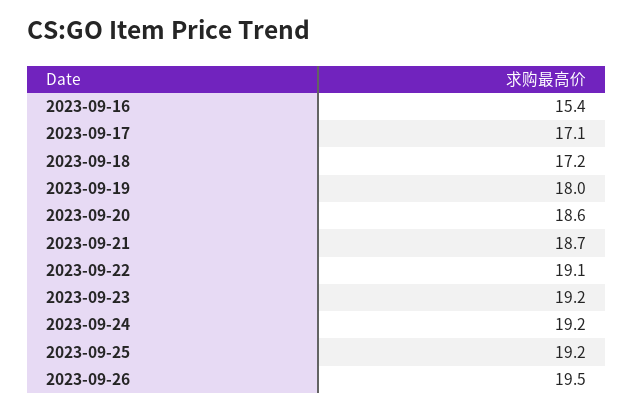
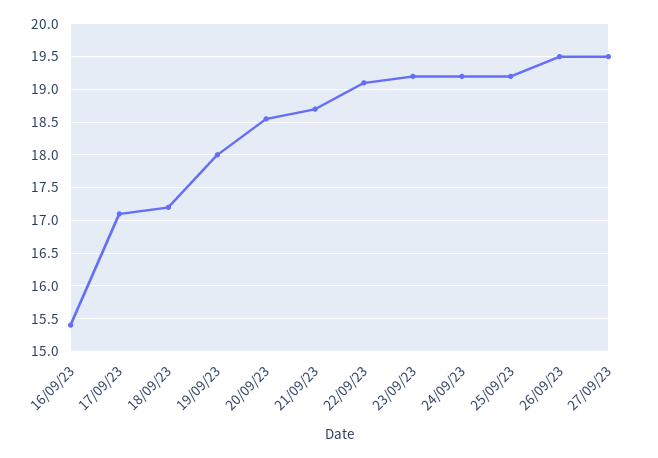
27/09/23: none -> 19.5

